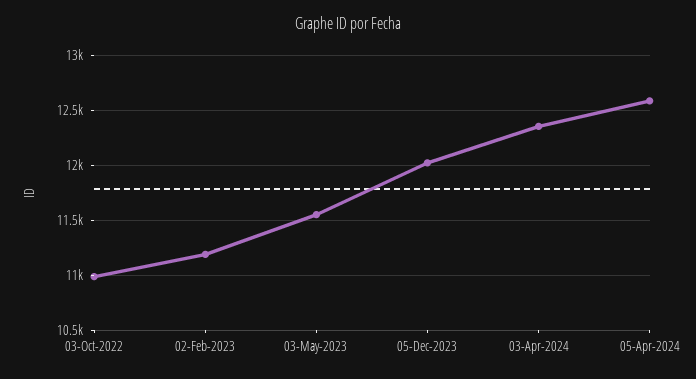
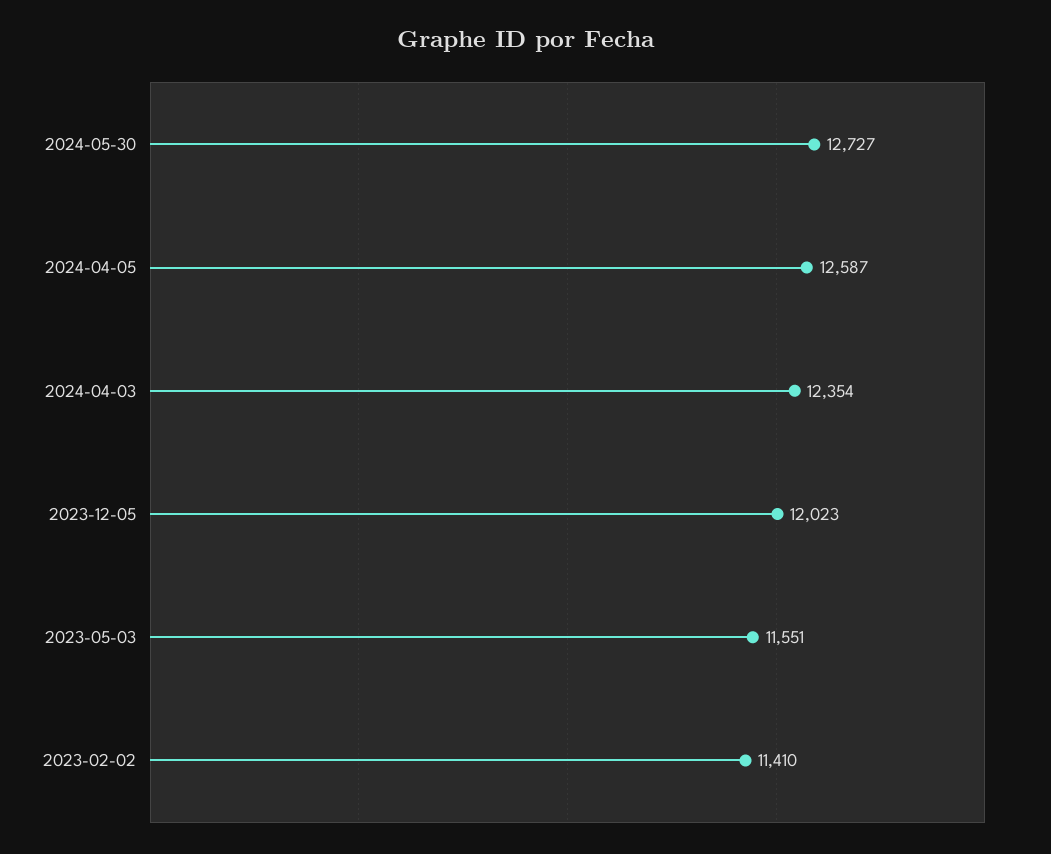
03-Oct-2022: 11000 -> none
02-Feb-2023: 11200 -> 11410
2024-05-30: none -> 12727

